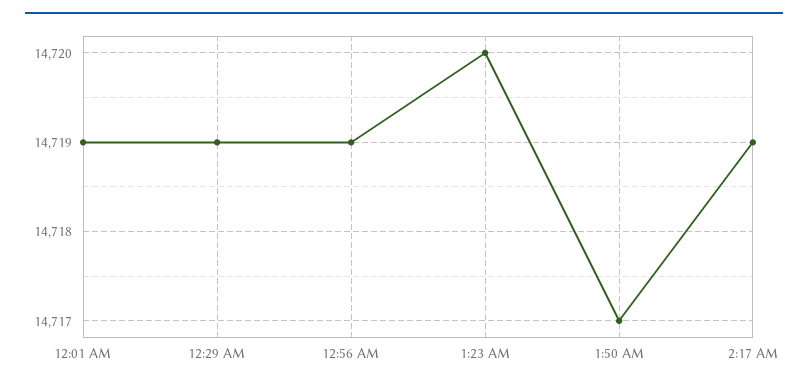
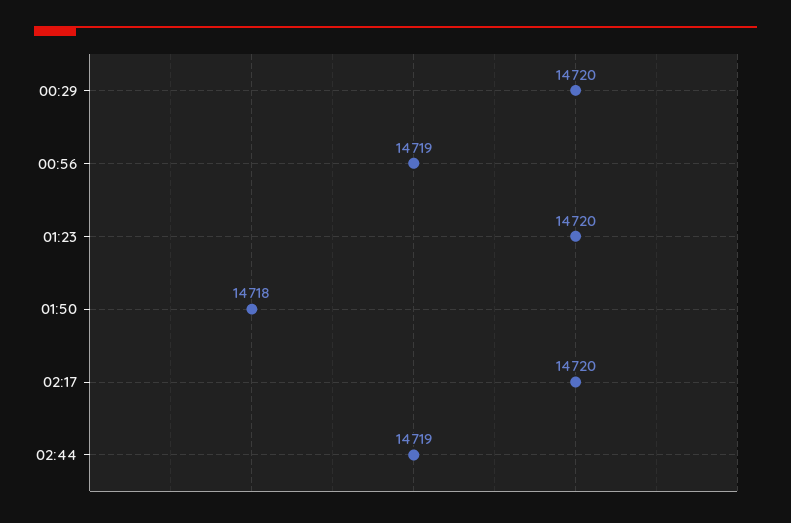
12:01 AM: 14719 -> none
12:29 AM: 14719 -> 14720
1:50 AM: 14717 -> 14718
2:17 AM: 14719 -> 14720
02:44: none -> 14719

